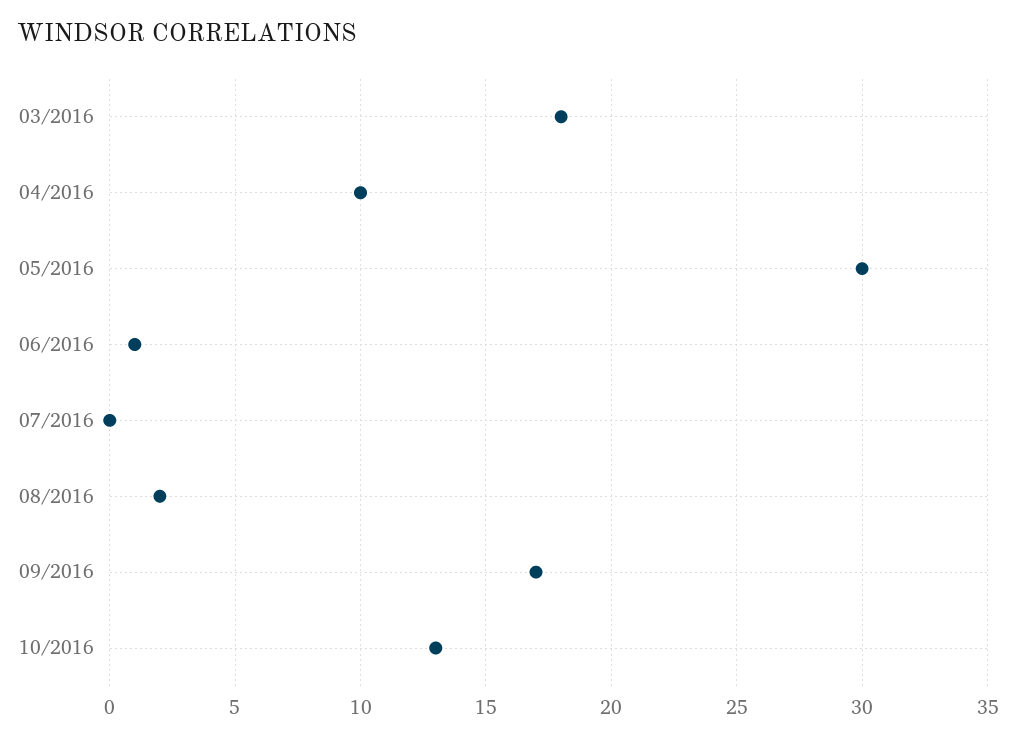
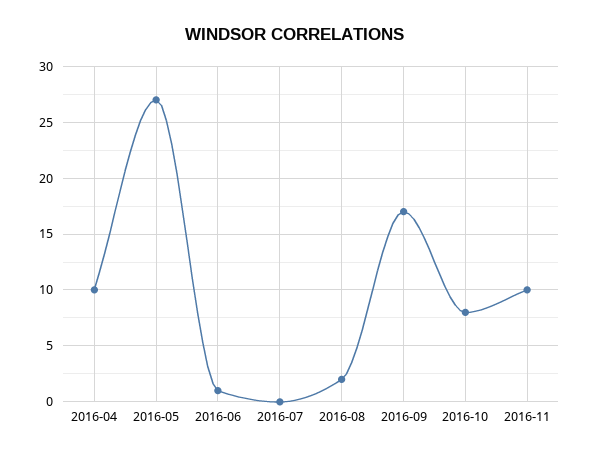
03/2016: 18 -> none
05/2016: 30 -> 27
10/2016: 13 -> 8
2016-11: none -> 10

